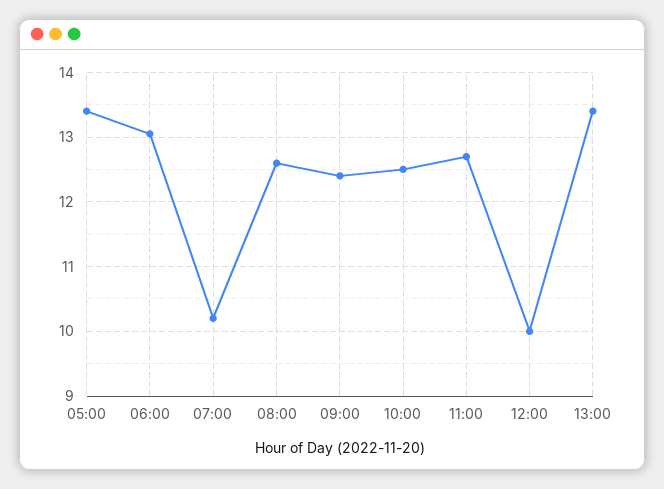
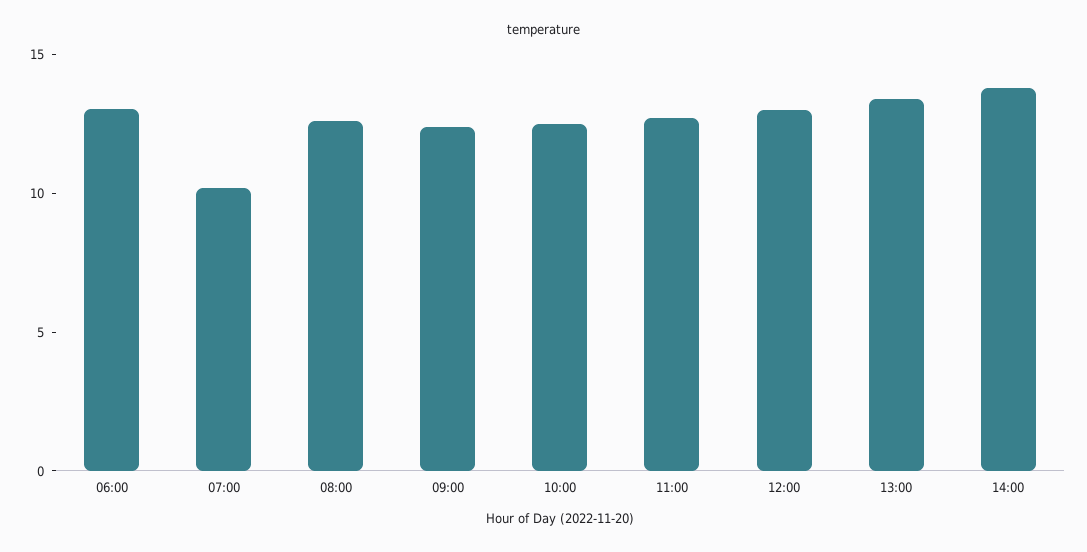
05:00: 13.4 -> none
12:00: 10 -> 13
14:00: none -> 14

